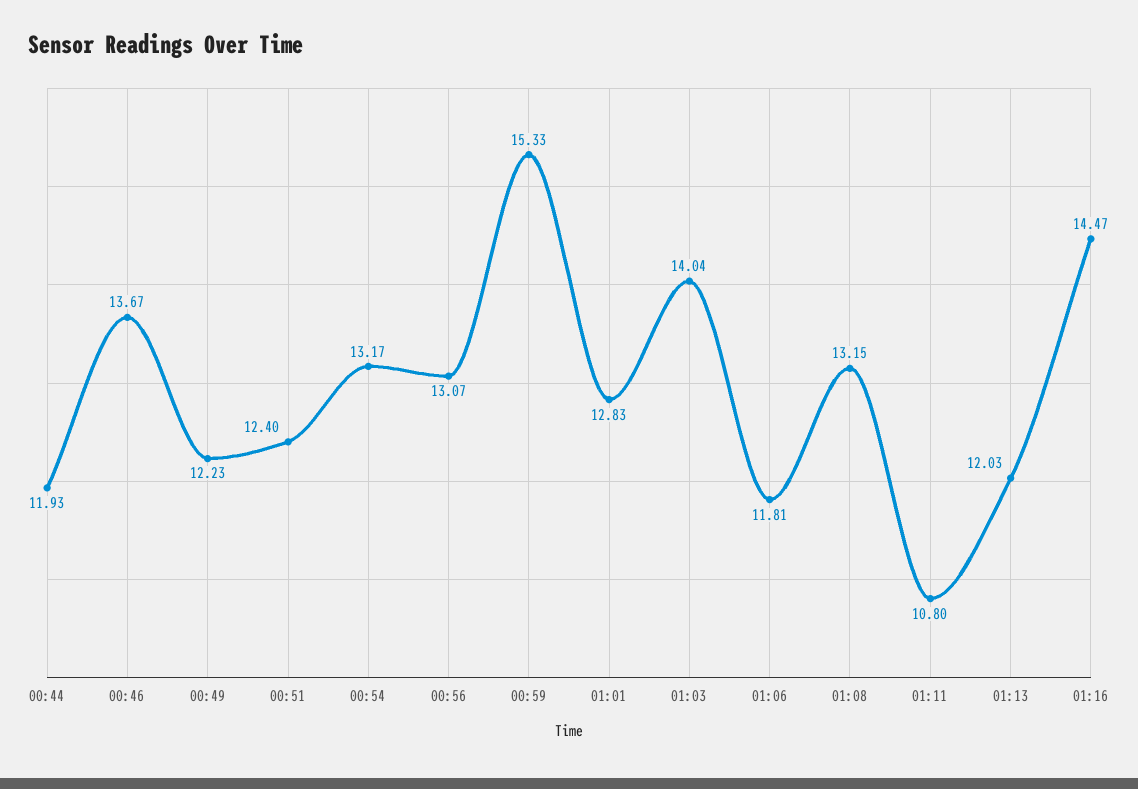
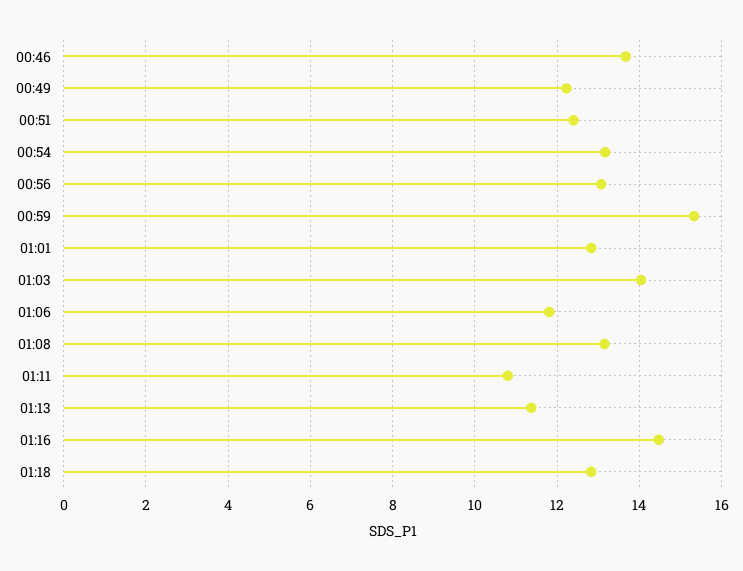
00:44: 11.93 -> none
01:13: 12.03 -> 11.4
01:18: none -> 12.8

